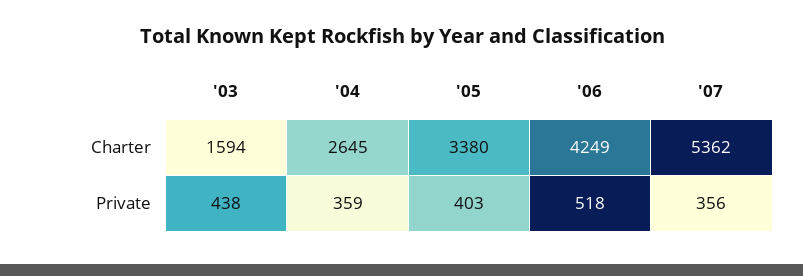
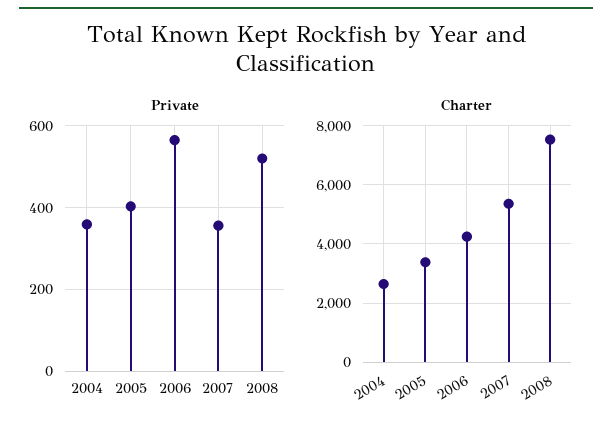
Charter, '03: 1594 -> none
Private, '03: 438 -> none
Private, '06: 518 -> 560
Private, 2008: none -> 520
Charter, 2008: none -> 7500

